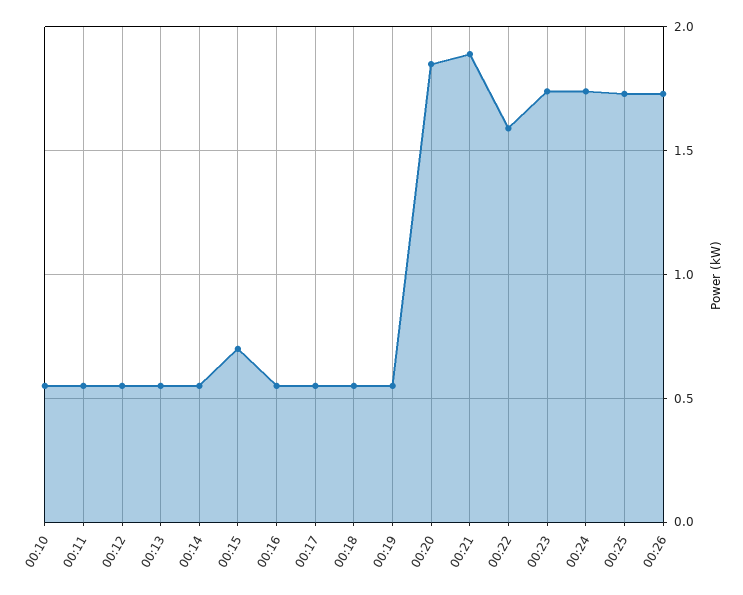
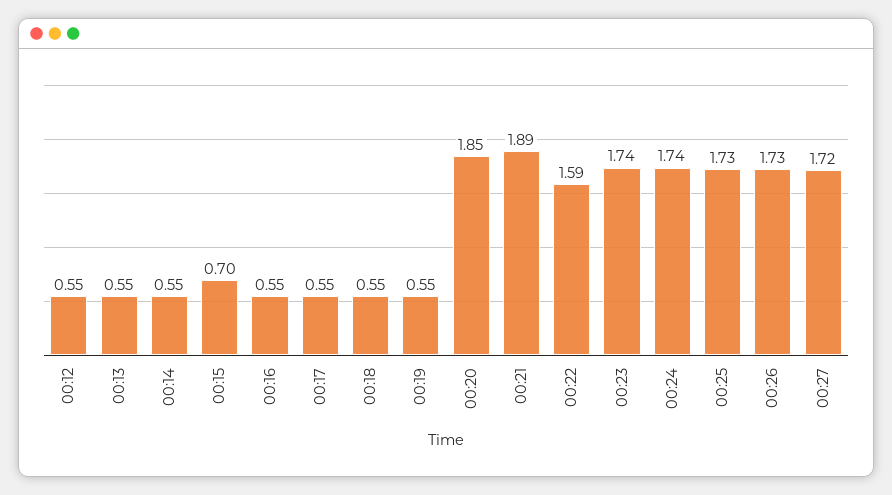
00:10: 0.55 -> none
00:11: 0.55 -> none
00:27: none -> 1.72

